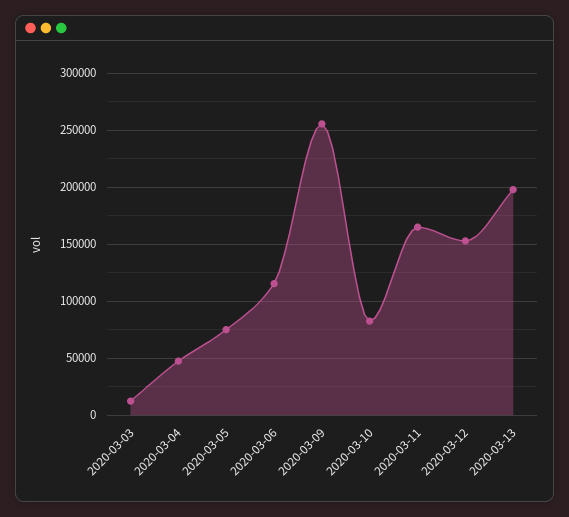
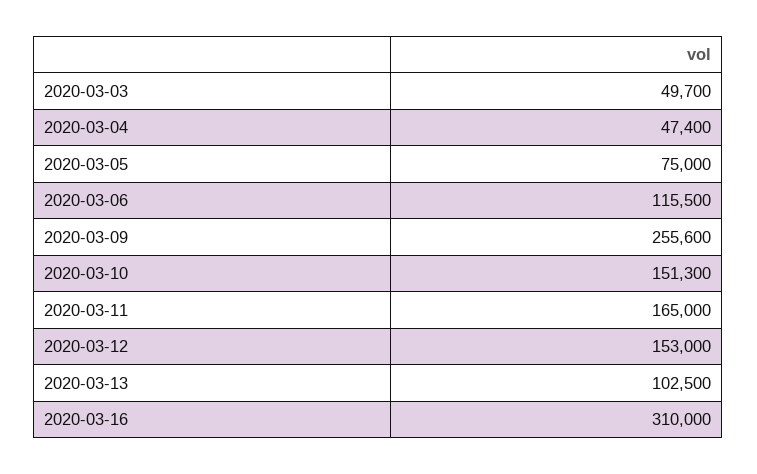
2020-03-03: 10000 -> 49700
2020-03-10: 80000 -> 151300
2020-03-13: 200000 -> 102500
2020-03-16: none -> 310000

